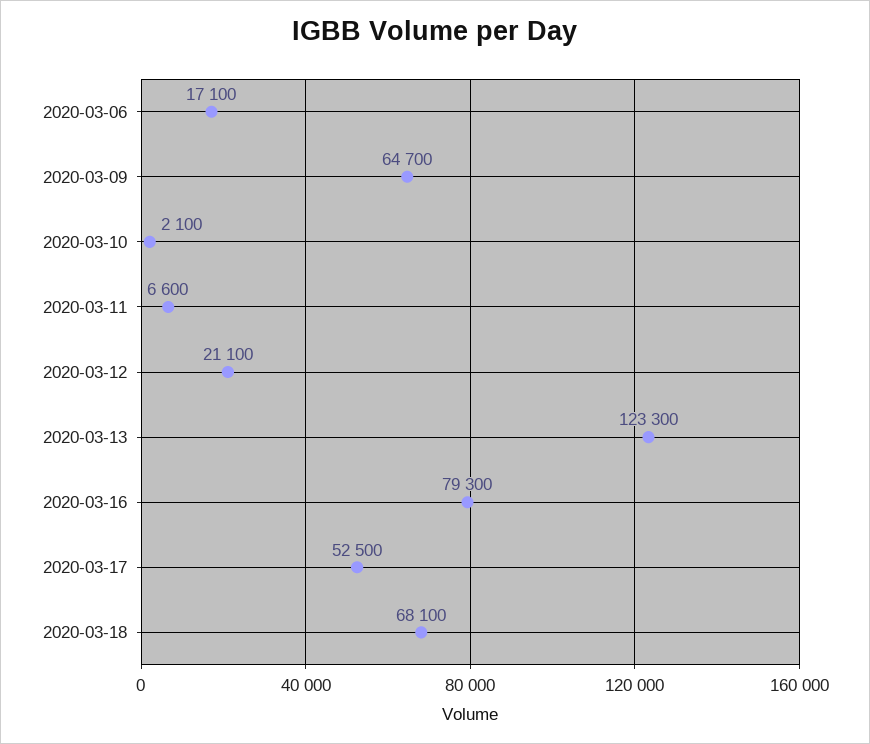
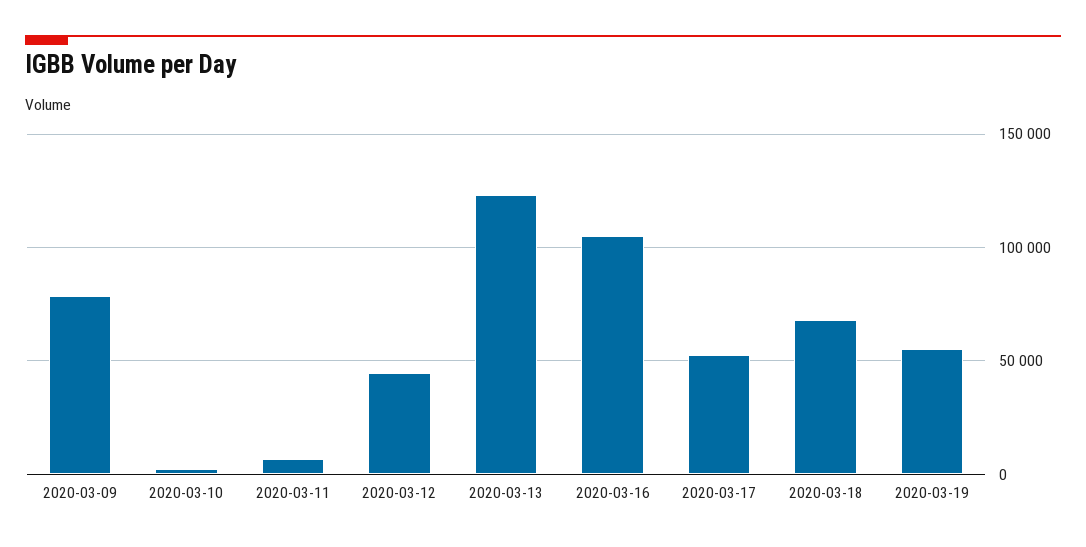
2020-03-06: 17100 -> none
2020-03-09: 64700 -> 80000
2020-03-12: 21100 -> 45000
2020-03-16: 79300 -> 105000
2020-03-19: none -> 55000

